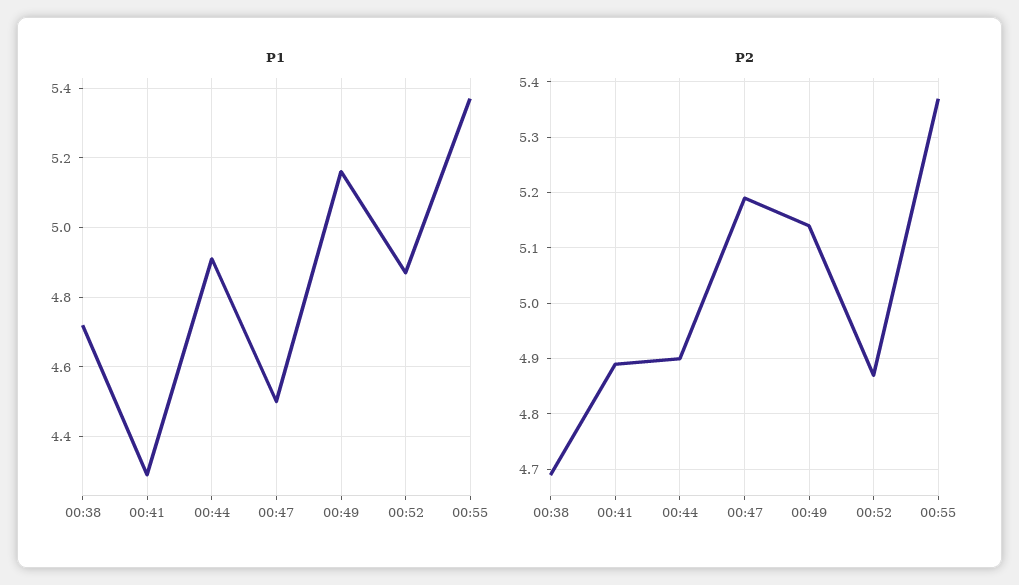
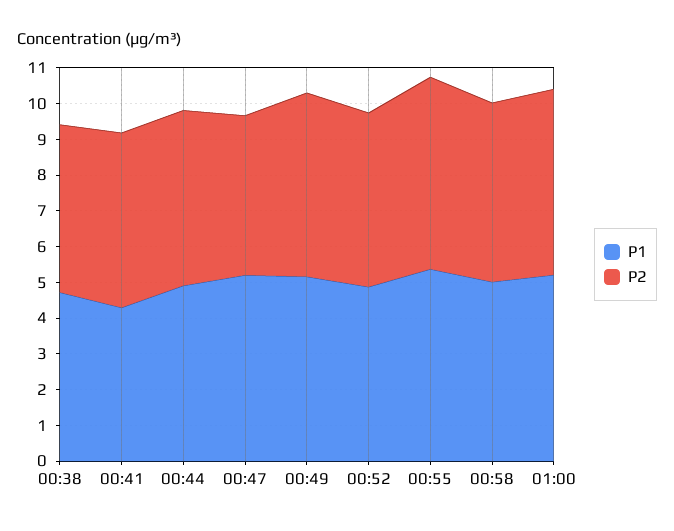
P1, 00:47: 4.5 -> 5.25
P2, 00:47: 5.2 -> 4.5
P1, 00:58: none -> 5
P2, 00:58: none -> 5
P1, 01:00: none -> 5.25
P2, 01:00: none -> 5.25

